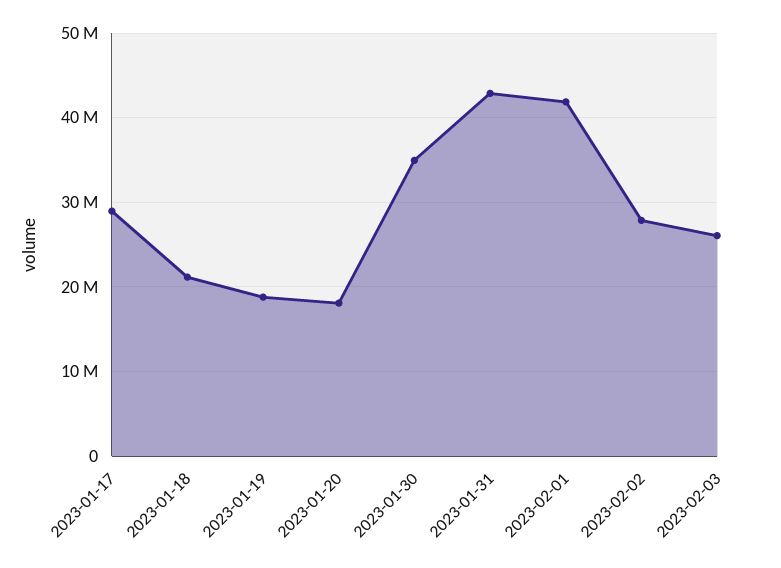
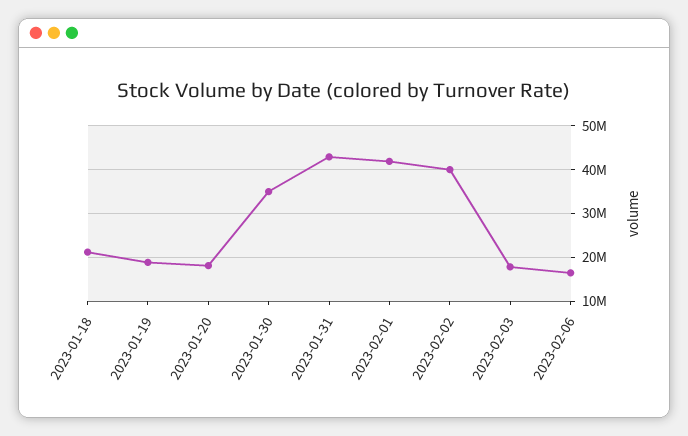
2023-01-17: 29000000 -> none
2023-02-02: 28000000 -> 40000000
2023-02-03: 26000000 -> 18000000
2023-02-06: none -> 16000000

